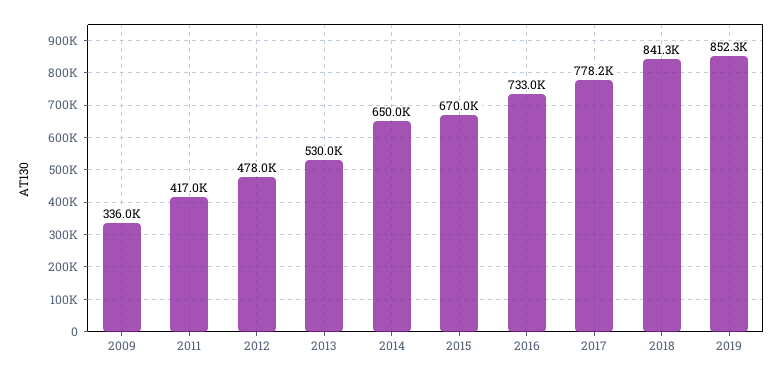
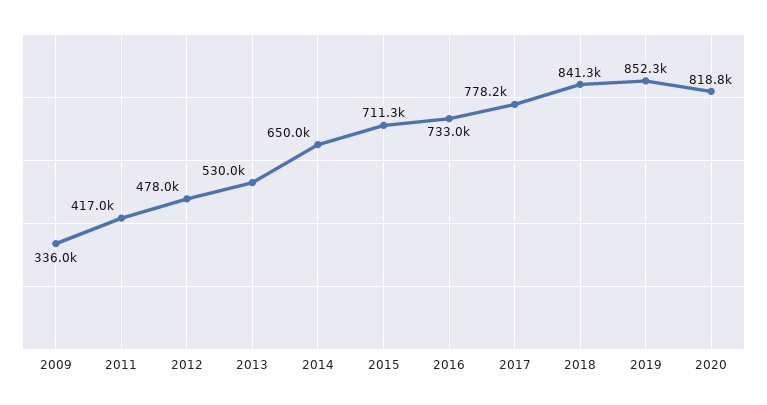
2015: 670000 -> 711300
2020: none -> 818800

